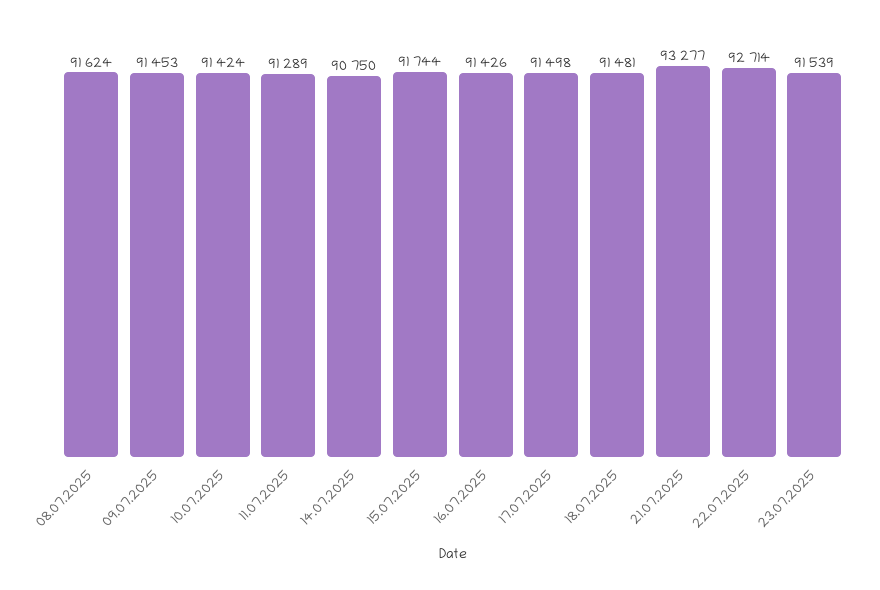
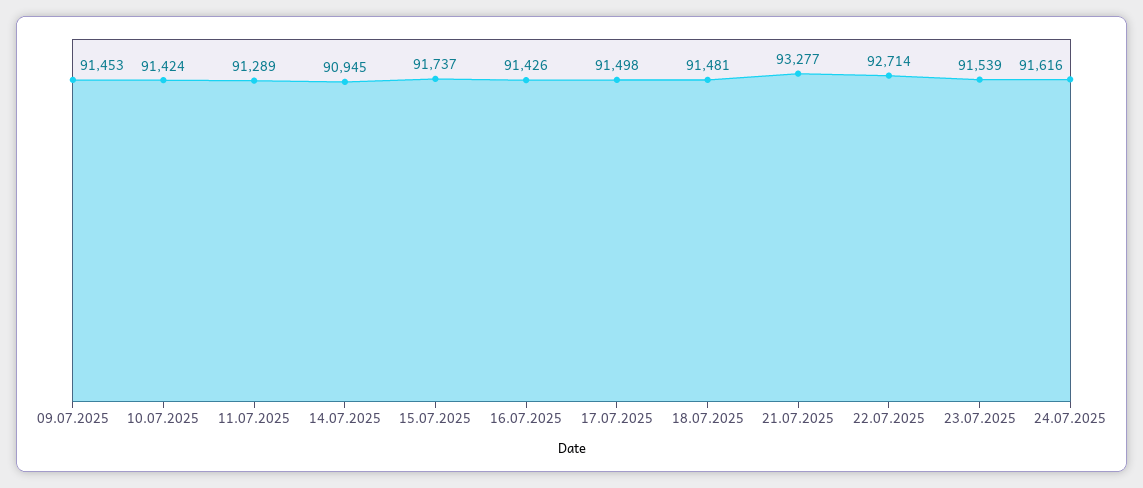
08.07.2025: 91624 -> none
14.07.2025: 90750 -> 90945
15.07.2025: 91744 -> 91737
24.07.2025: none -> 91616

